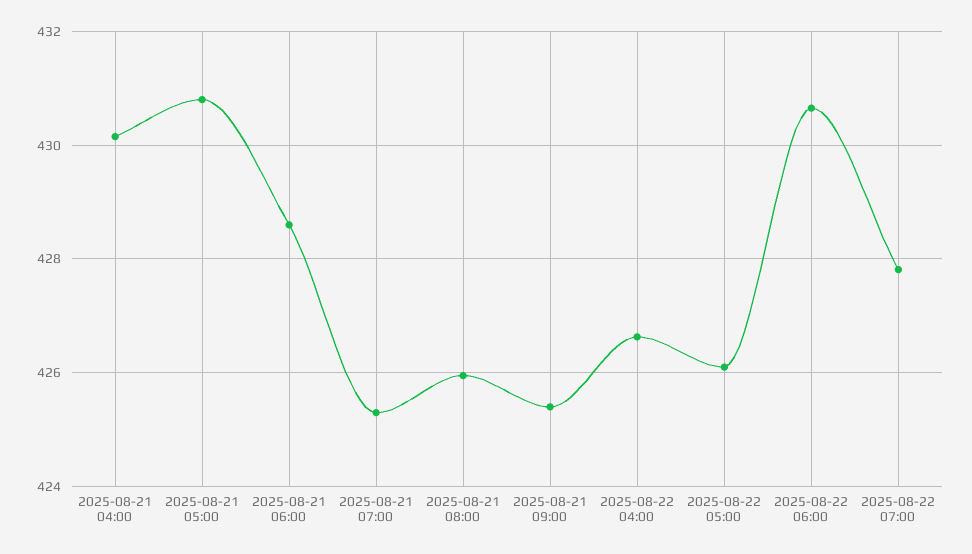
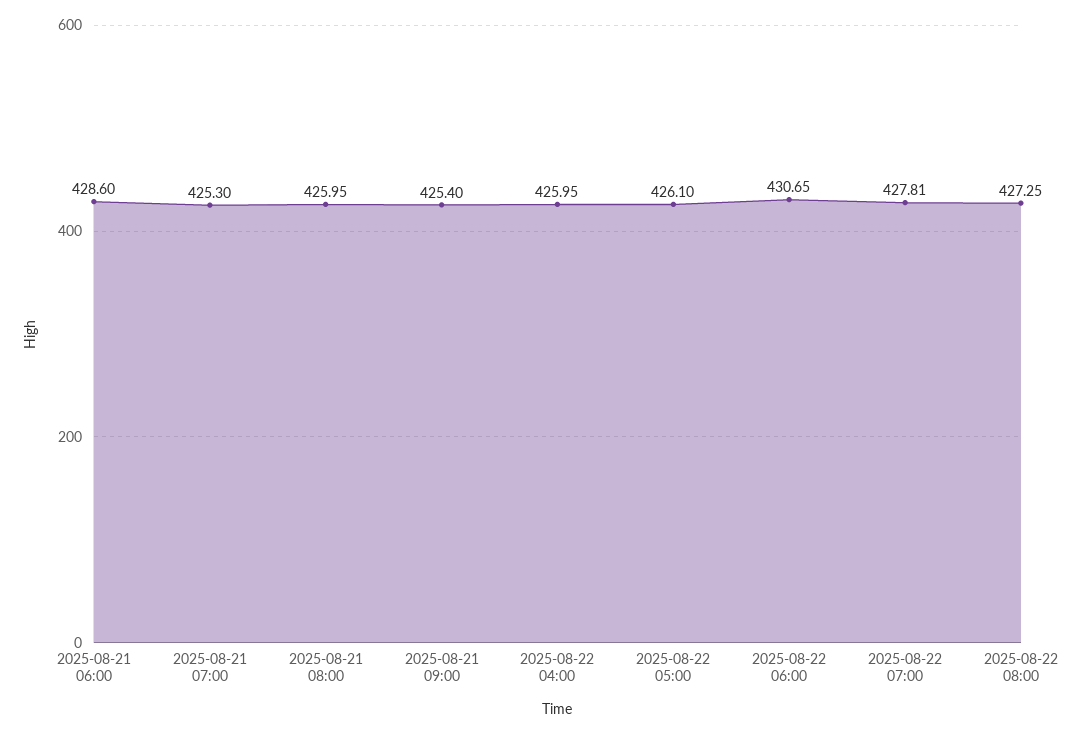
2025-08-21 04:00: 430.2 -> none
2025-08-21 05:00: 430.8 -> none
2025-08-22 04:00: 426.6 -> 425.95
2025-08-22 08:00: none -> 427.25

